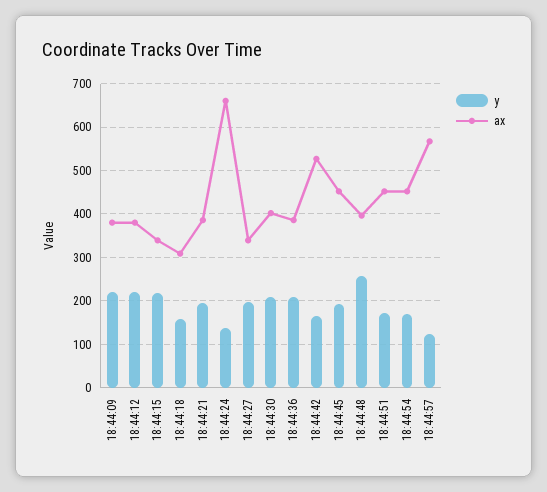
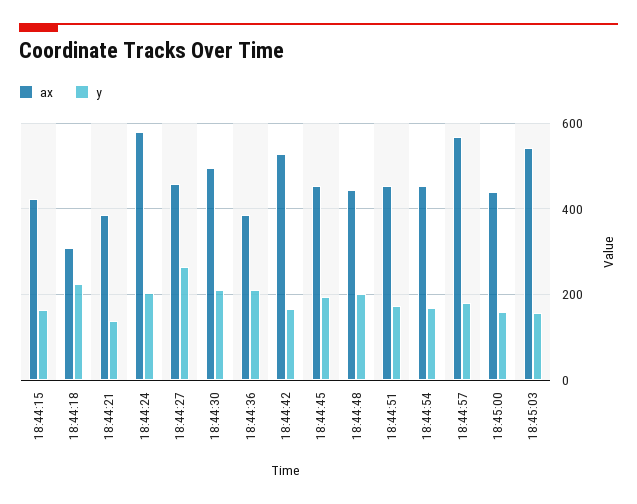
y, 18:44:09: 220 -> none
ax, 18:44:09: 380 -> none
y, 18:44:12: 220 -> none
ax, 18:44:12: 380 -> none
y, 18:44:15: 220 -> 160
ax, 18:44:15: 340 -> 420
y, 18:44:18: 160 -> 220
y, 18:44:21: 200 -> 140
y, 18:44:24: 140 -> 200
ax, 18:44:24: 660 -> 580
y, 18:44:27: 200 -> 260
ax, 18:44:27: 340 -> 460
ax, 18:44:30: 400 -> 500
y, 18:44:48: 260 -> 200
ax, 18:44:48: 400 -> 440
y, 18:44:57: 120 -> 180
ax, 18:45:00: none -> 440
y, 18:45:00: none -> 160
ax, 18:45:03: none -> 540
y, 18:45:03: none -> 160

